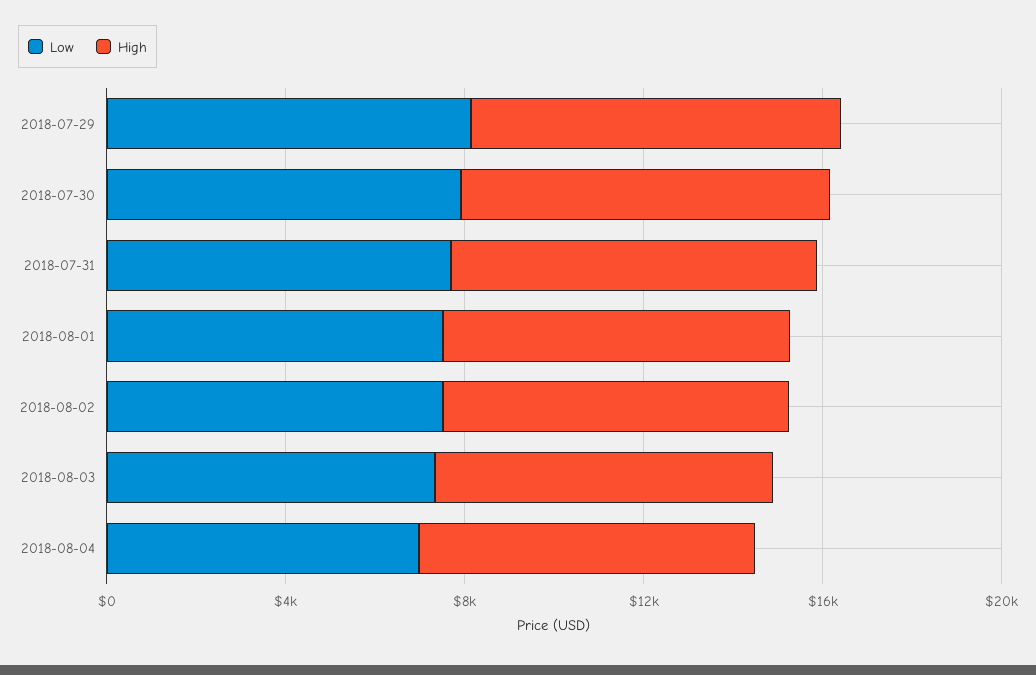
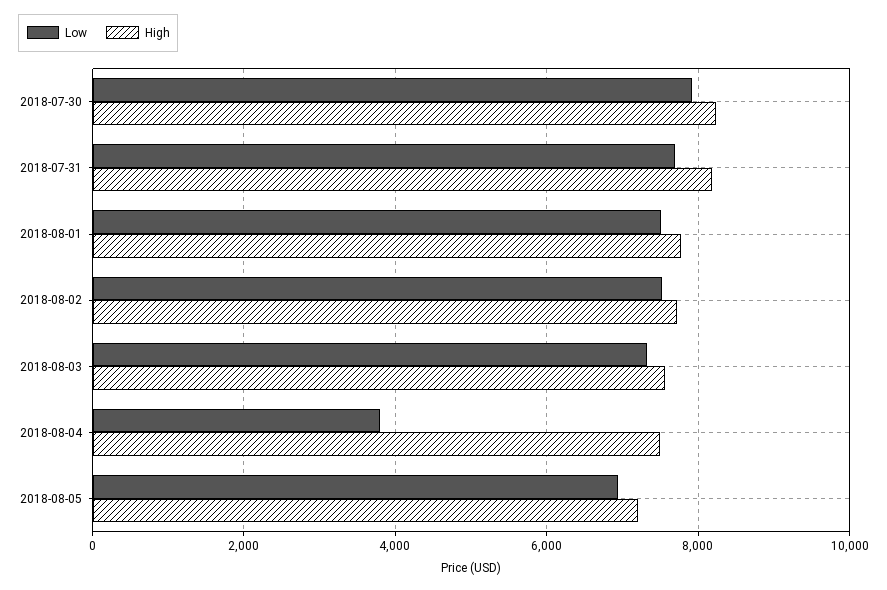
Low, 2018-07-29: 8000 -> none
High, 2018-07-29: 8000 -> none
Low, 2018-08-04: 7000 -> 3800
Low, 2018-08-05: none -> 7000
High, 2018-08-05: none -> 7200

